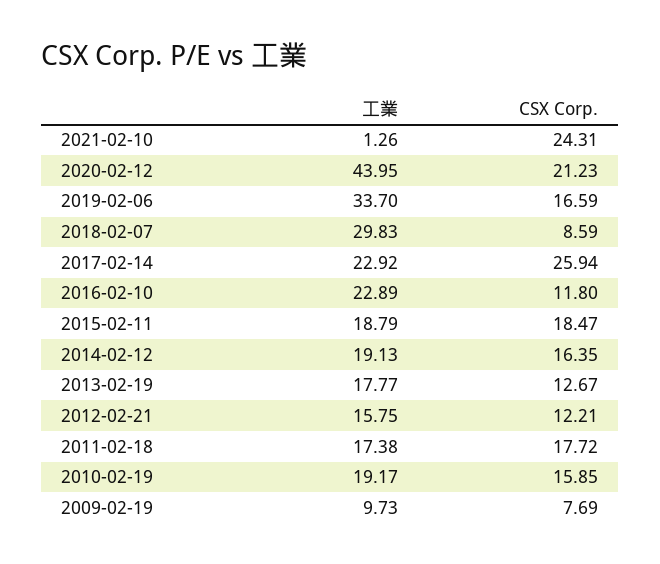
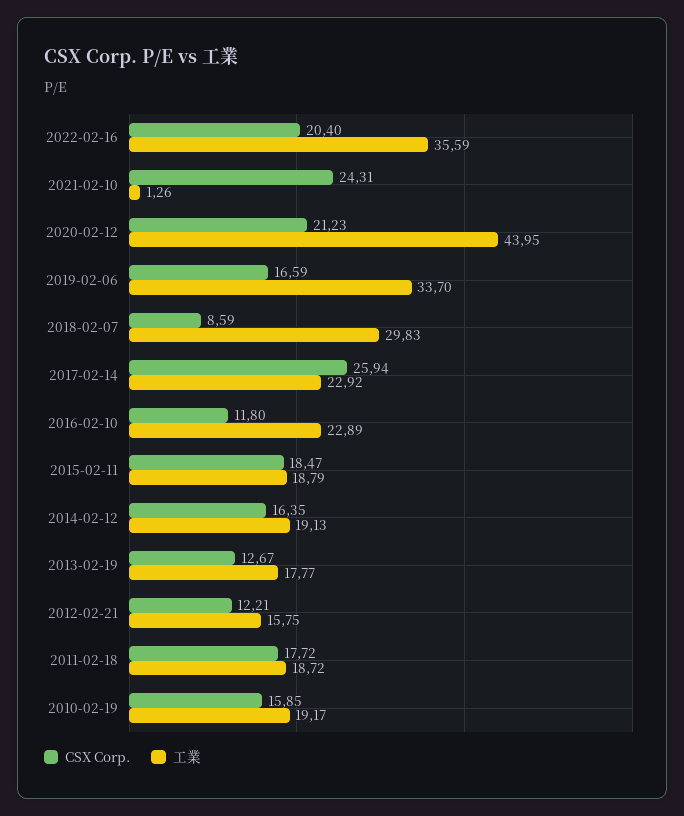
工業, 2011-02-18: 17.38 -> 18.72
工業, 2009-02-19: 9.73 -> none
CSX Corp., 2009-02-19: 7.69 -> none
CSX Corp., 2022-02-16: none -> 20.4
工業, 2022-02-16: none -> 35.59

